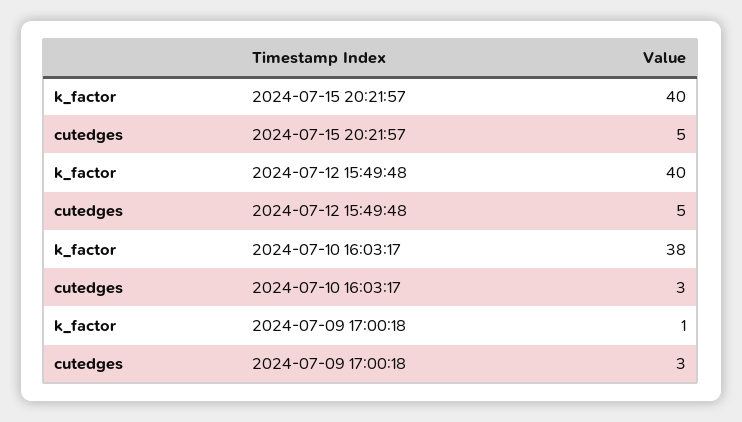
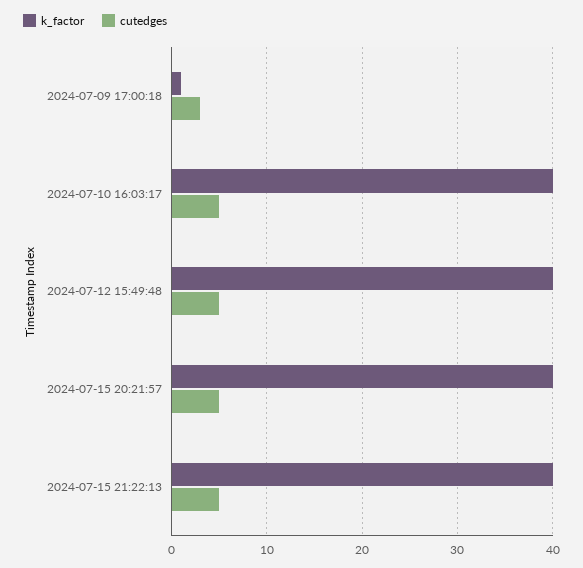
k_factor, 2024-07-10 16:03:17: 38 -> 40
cutedges, 2024-07-10 16:03:17: 3 -> 5
k_factor, 2024-07-15 21:22:13: none -> 40
cutedges, 2024-07-15 21:22:13: none -> 5

